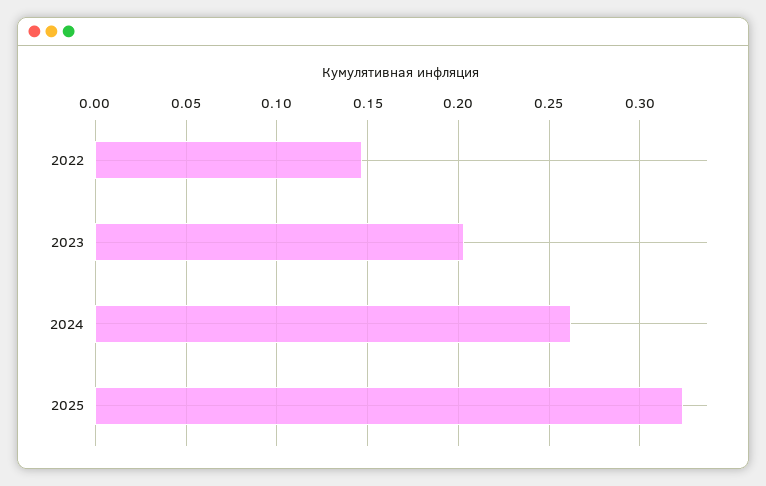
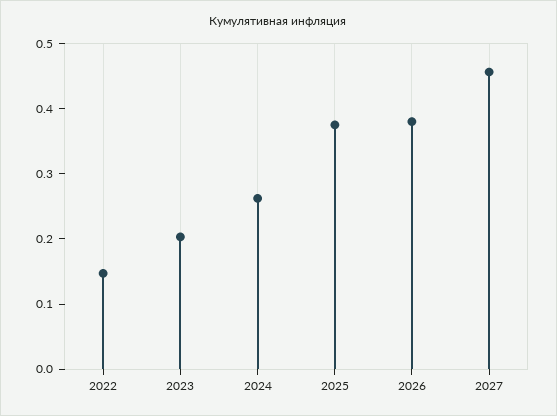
2025: 0.325 -> 0.38
2026: none -> 0.38
2027: none -> 0.46

